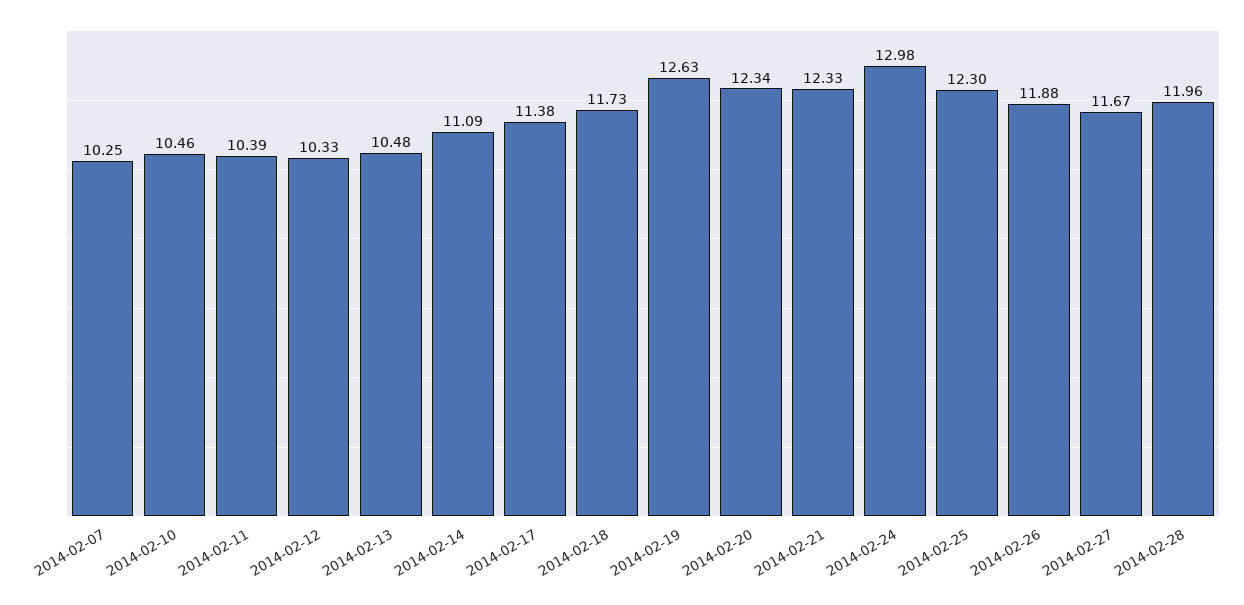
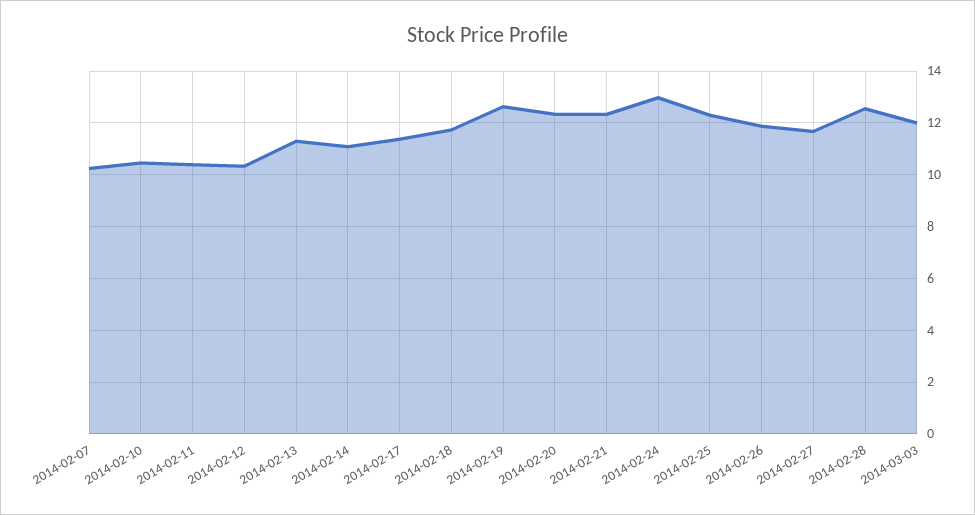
2014-02-13: 10.48 -> 11.25
2014-02-28: 11.96 -> 12.5
2014-03-03: none -> 12

